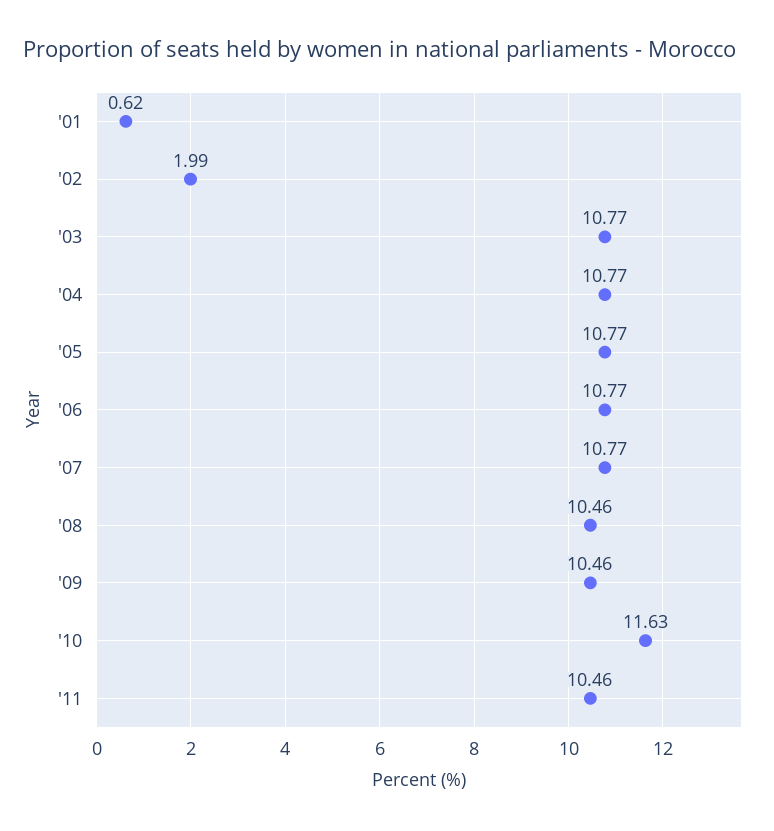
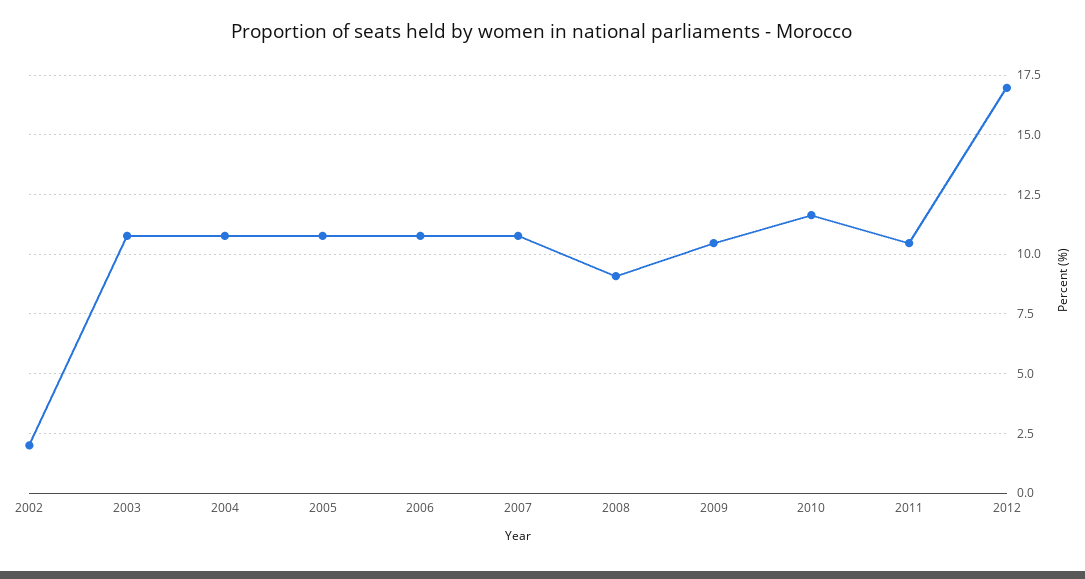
'01: 0.62 -> none
'08: 10.46 -> 9
2012: none -> 17

